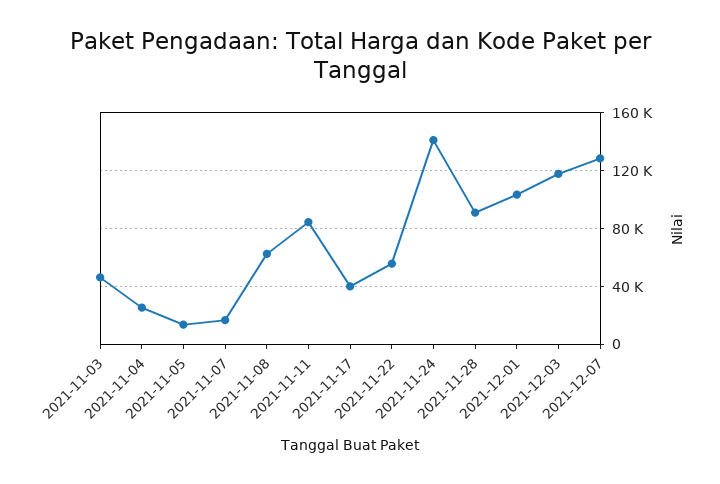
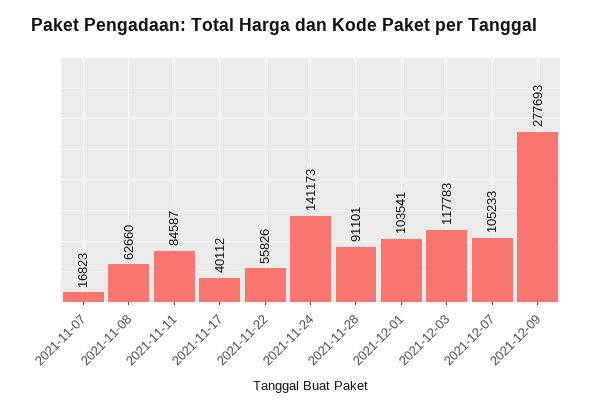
2021-11-03: 45000 -> none
2021-11-04: 25000 -> none
2021-11-05: 15000 -> none
2021-12-07: 130000 -> 105233
2021-12-09: none -> 277693

